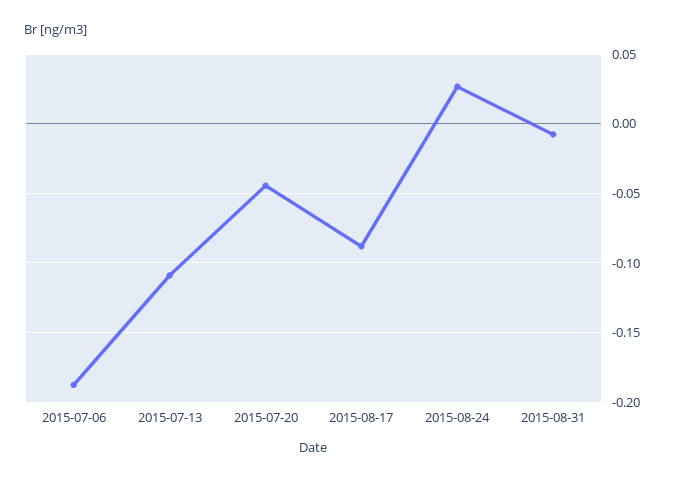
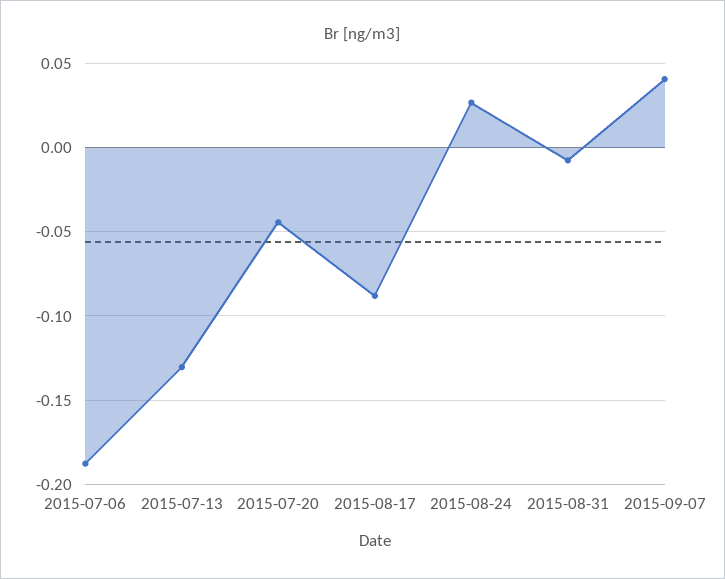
2015-07-13: -0.11 -> -0.13
2015-09-07: none -> 0.04

